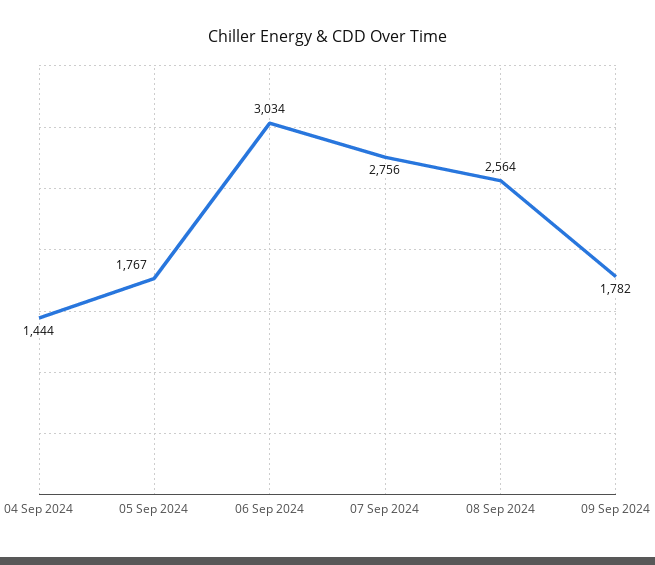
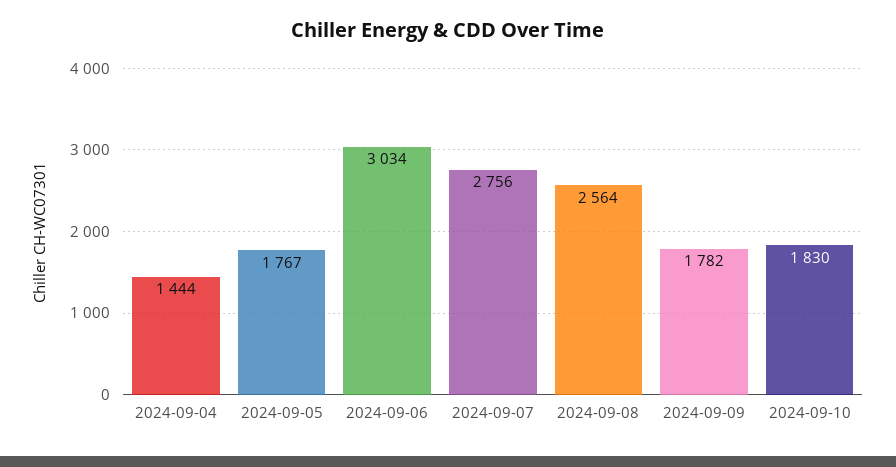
2024-09-10: none -> 1830

